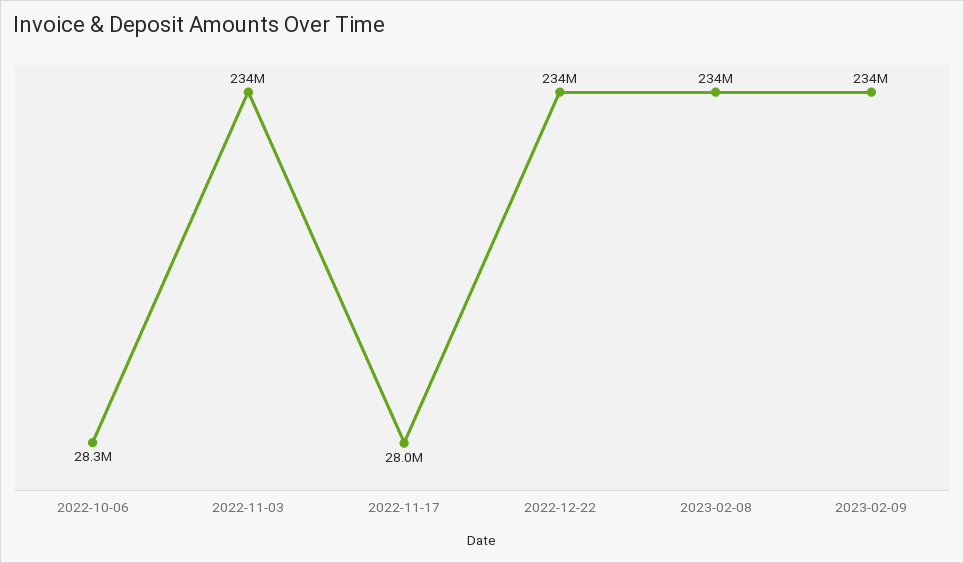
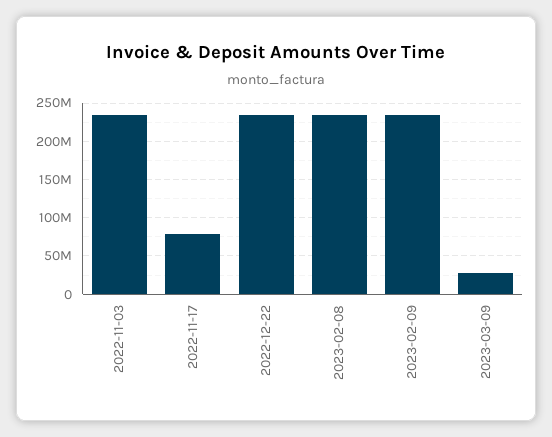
2022-10-06: 28300000 -> none
2022-11-17: 28000000 -> 80000000
2023-03-09: none -> 30000000

